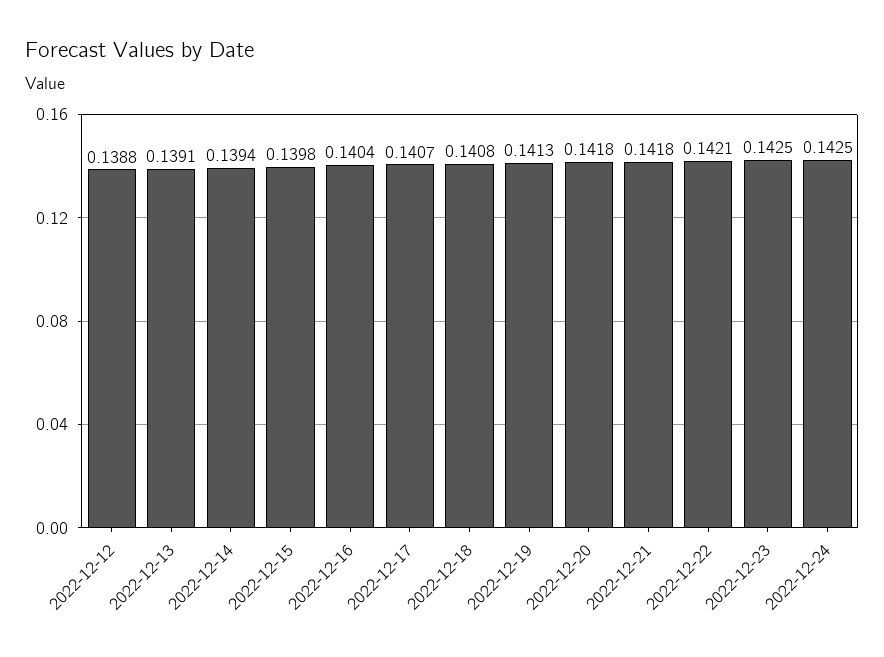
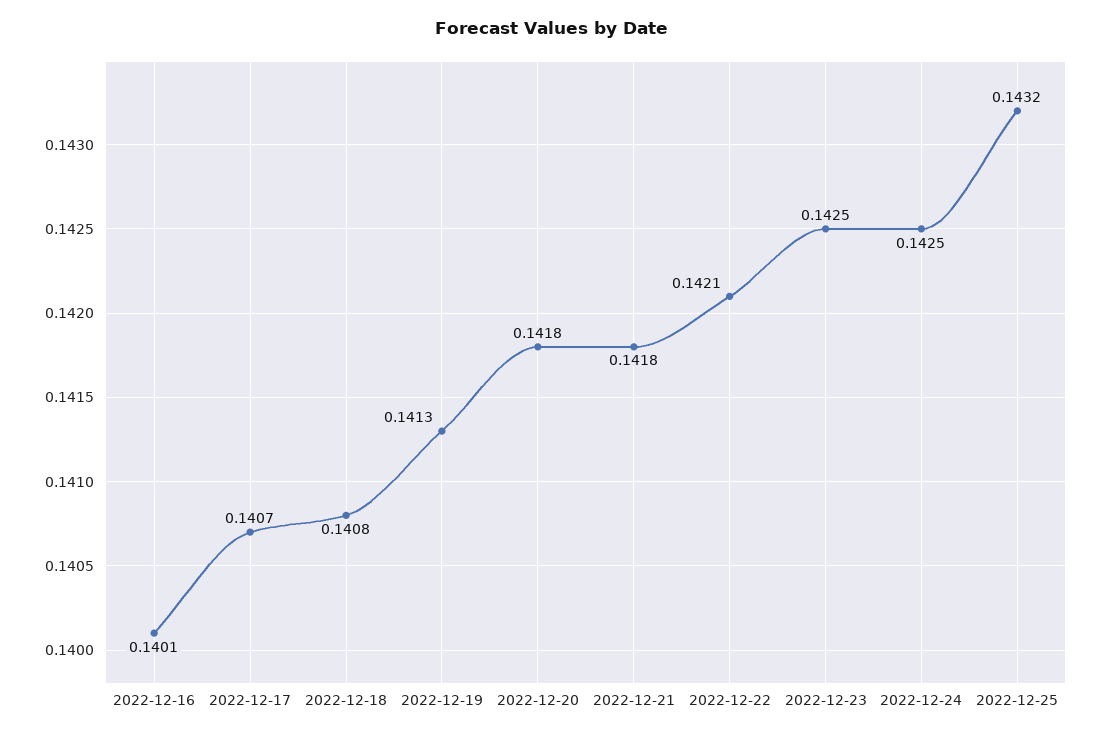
2022-12-12: 0.1388 -> none
2022-12-13: 0.1391 -> none
2022-12-14: 0.1394 -> none
2022-12-15: 0.1398 -> none
2022-12-16: 0.1404 -> 0.1401
2022-12-25: none -> 0.1432

